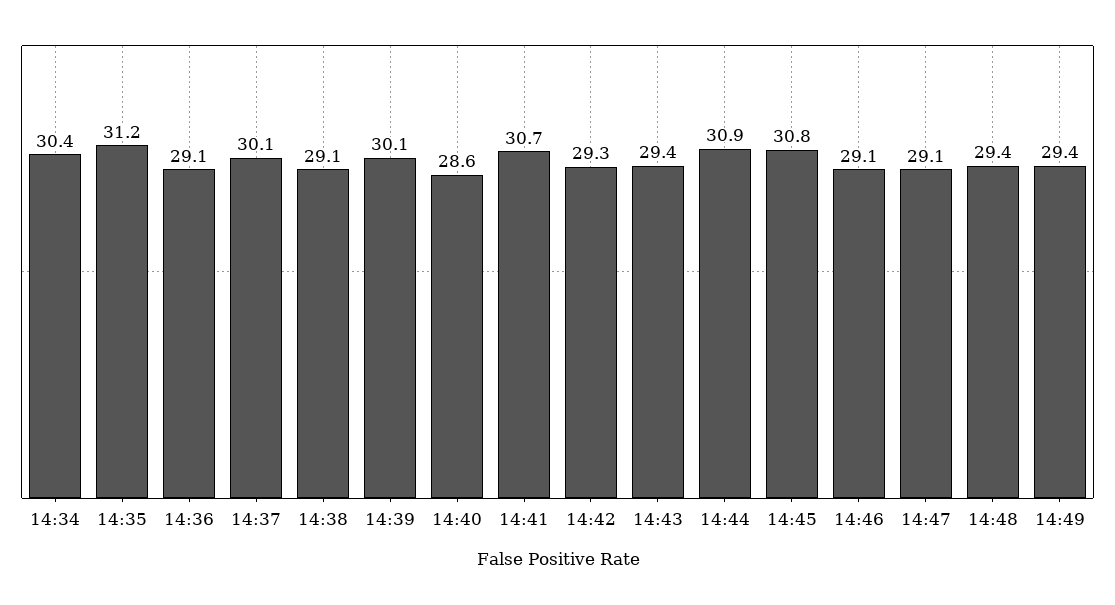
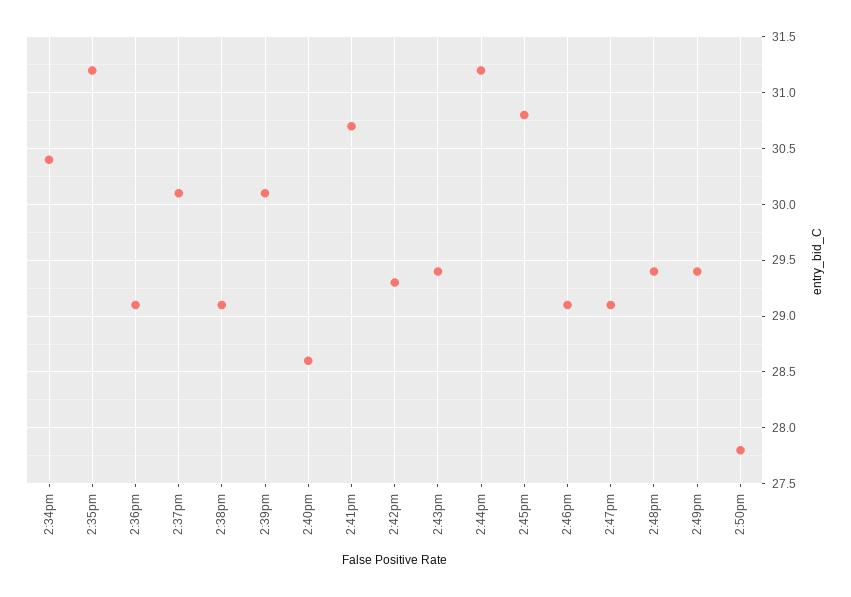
14:44: 30.9 -> 31.2
2:50pm: none -> 27.8

